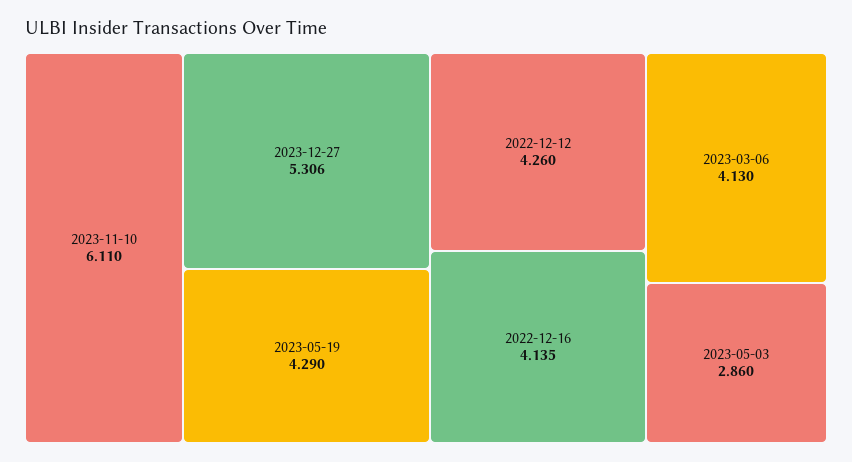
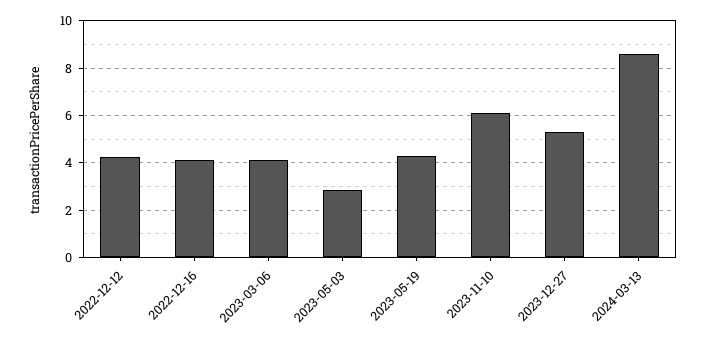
2024-03-13: none -> 8.5

